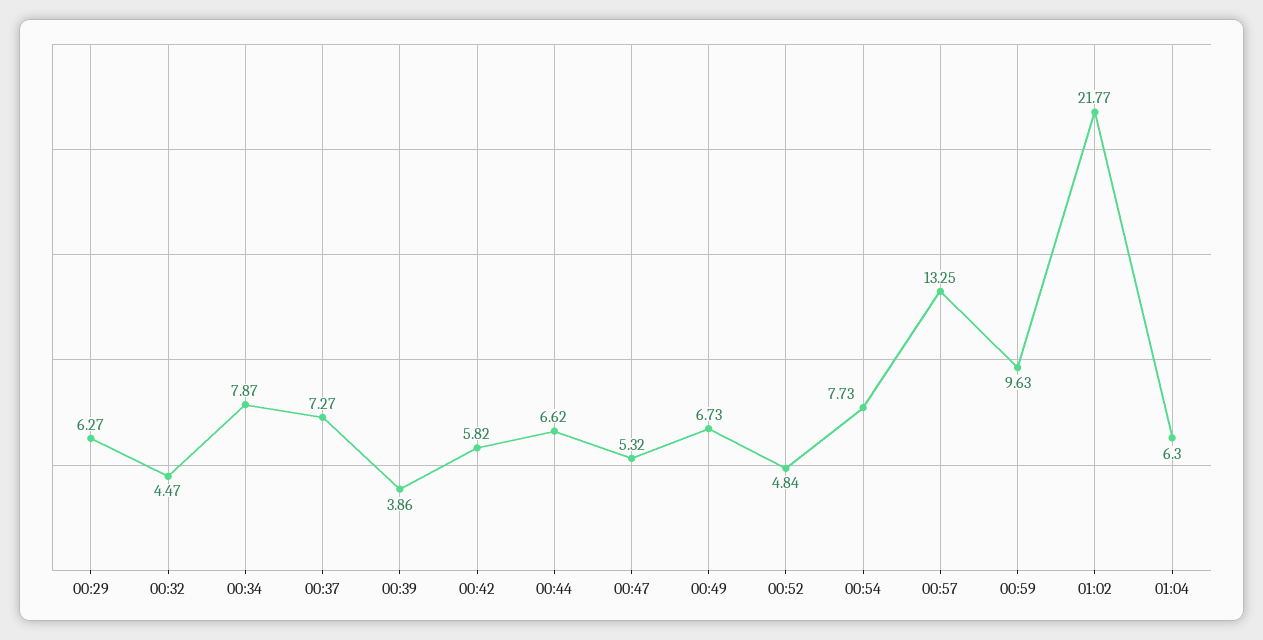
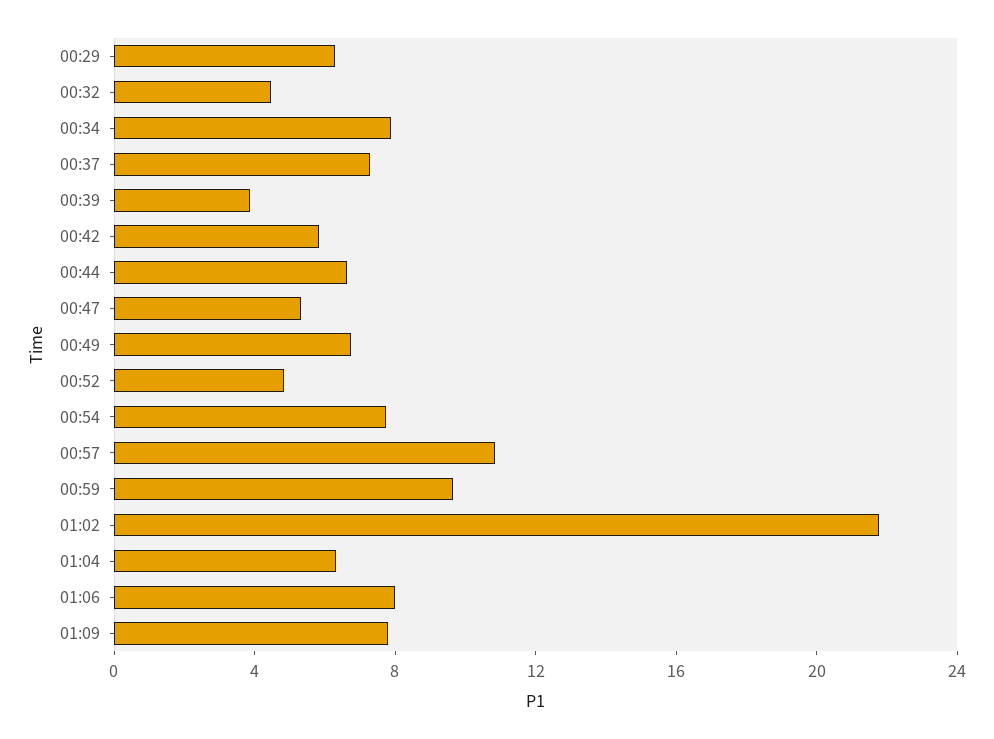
00:57: 13.25 -> 11
01:06: none -> 8
01:09: none -> 8

